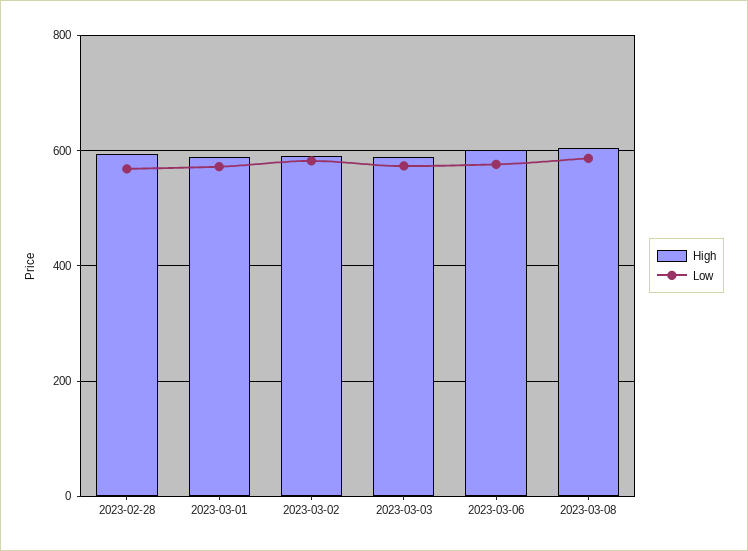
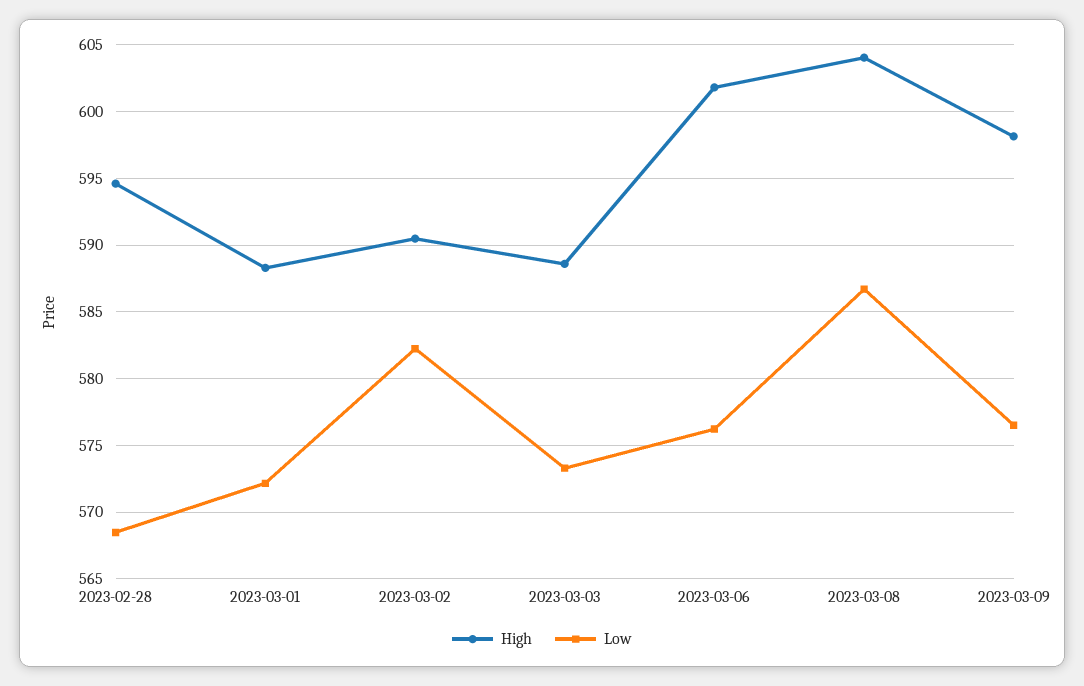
High, 2023-03-09: none -> 598
Low, 2023-03-09: none -> 576.5

